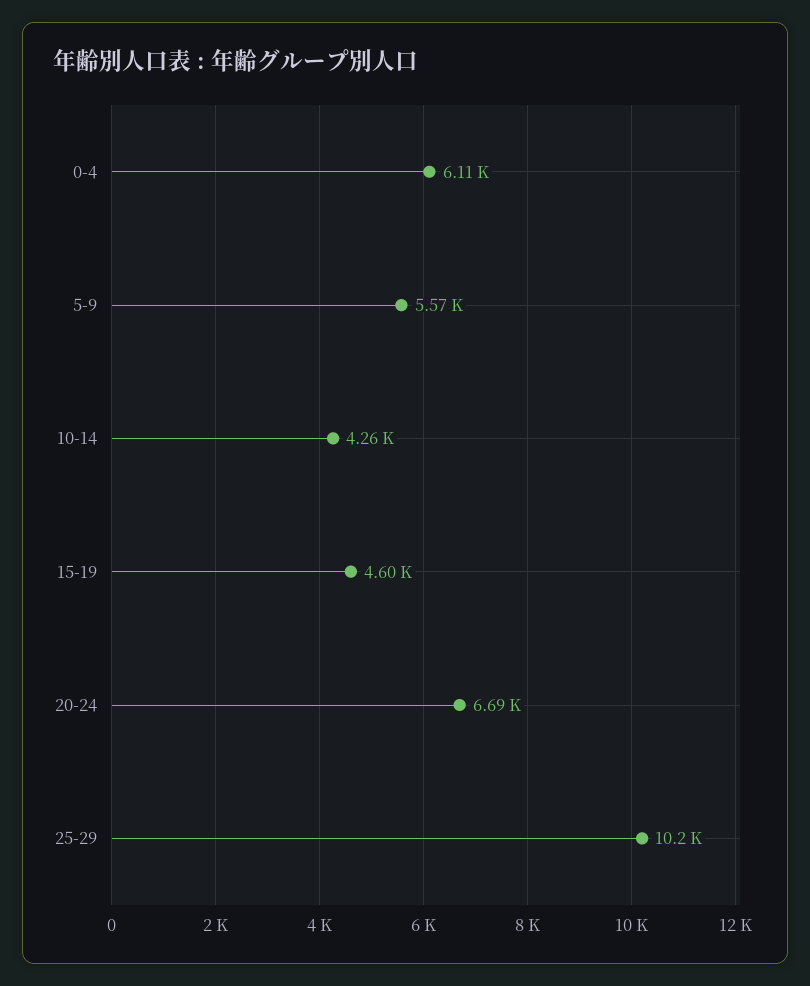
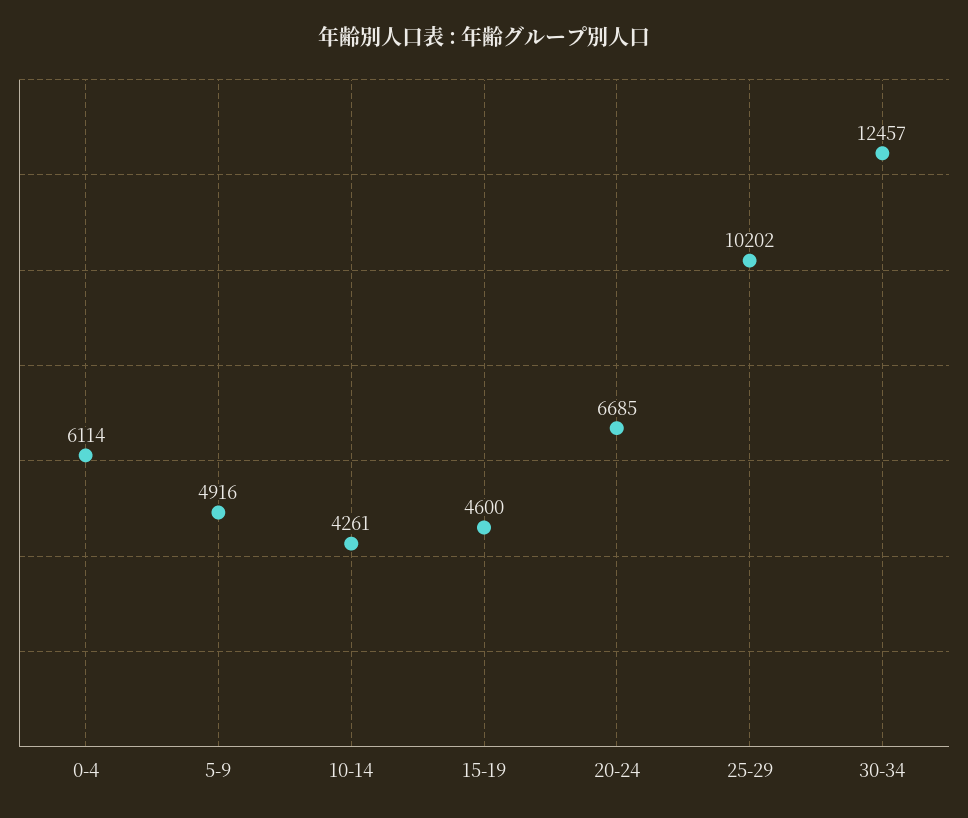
5-9: 5570 -> 4916
30-34: none -> 12457

